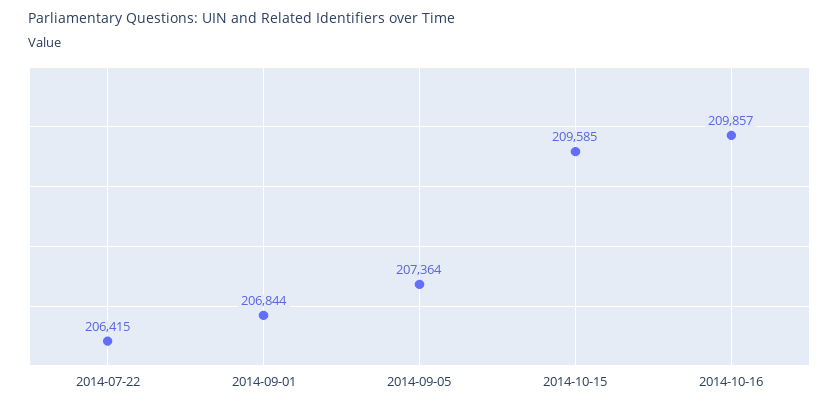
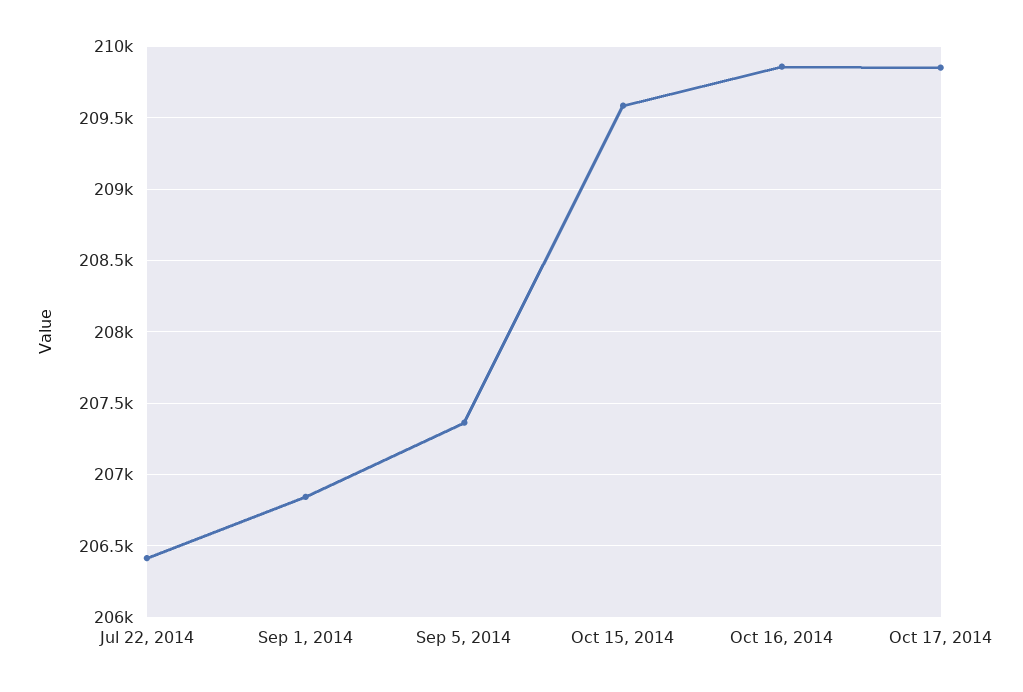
Oct 17, 2014: none -> 209850

